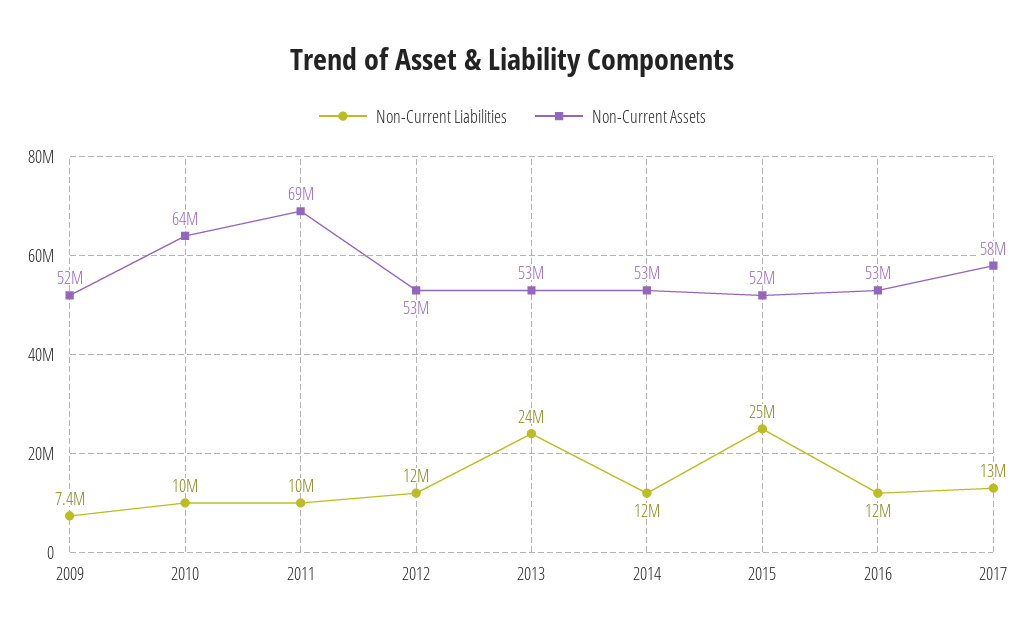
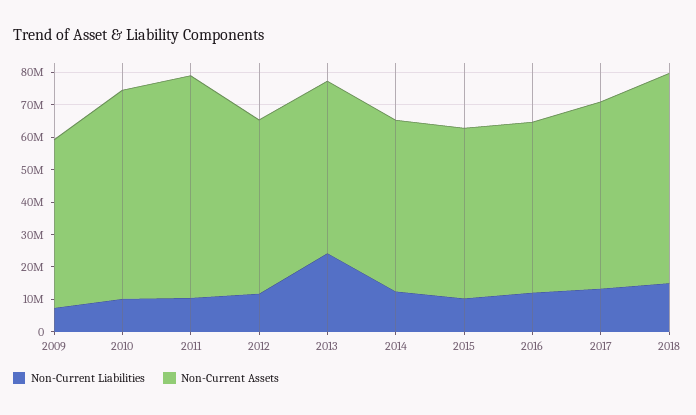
Non-Current Liabilities, 2015: 25000000 -> 10000000
Non-Current Liabilities, 2018: none -> 15000000
Non-Current Assets, 2018: none -> 65000000

